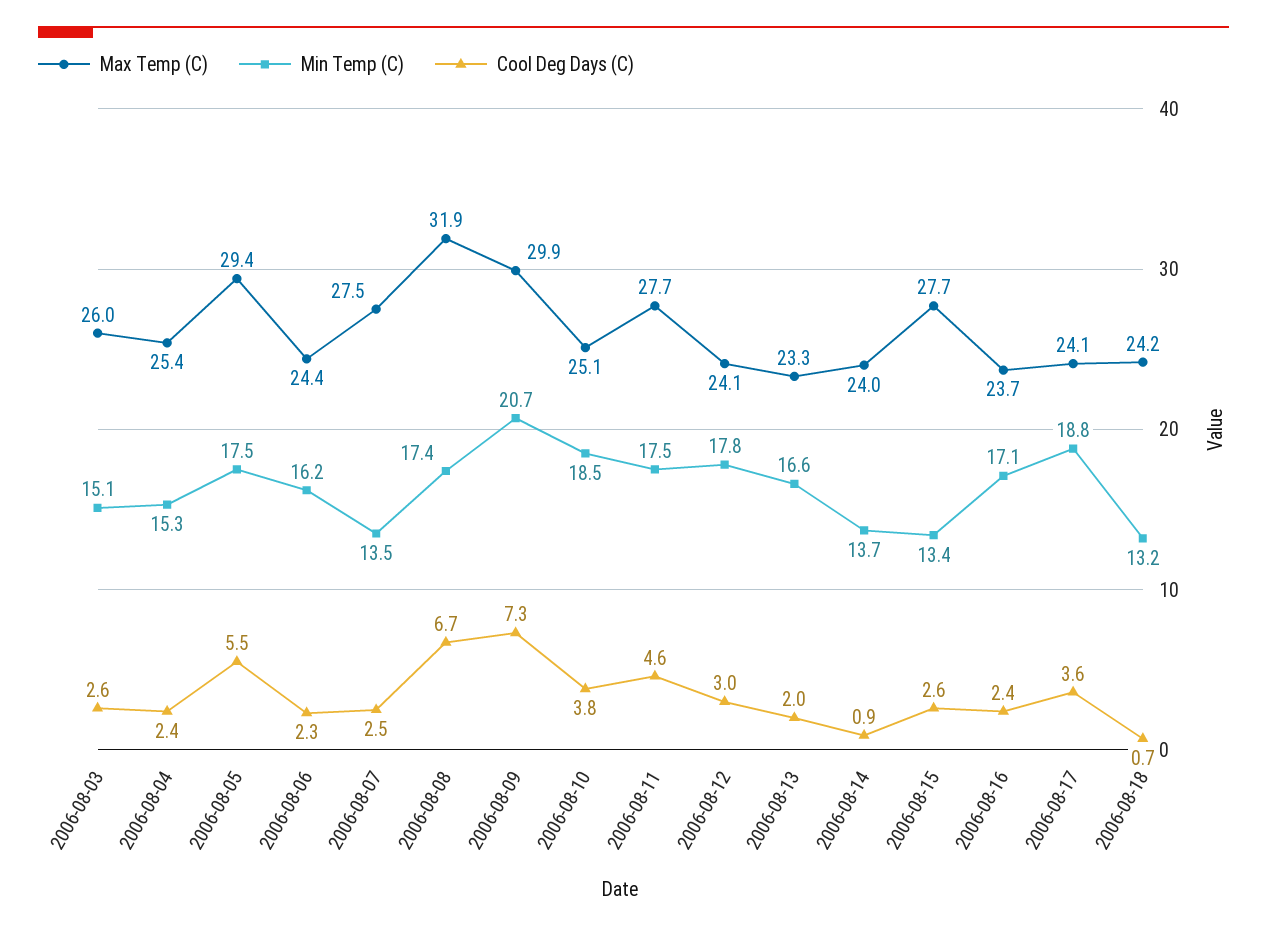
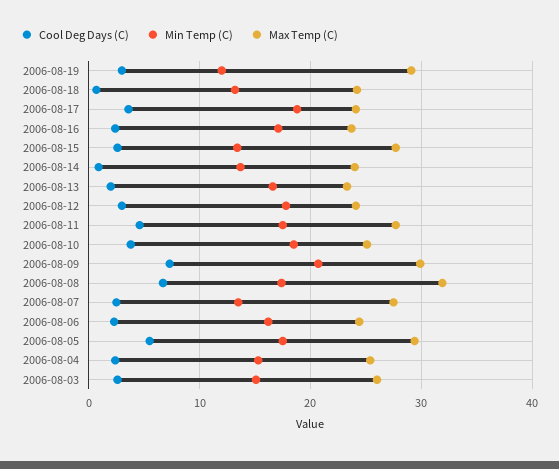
Cool Deg Days (C), 2006-08-19: none -> 3
Min Temp (C), 2006-08-19: none -> 12
Max Temp (C), 2006-08-19: none -> 29

